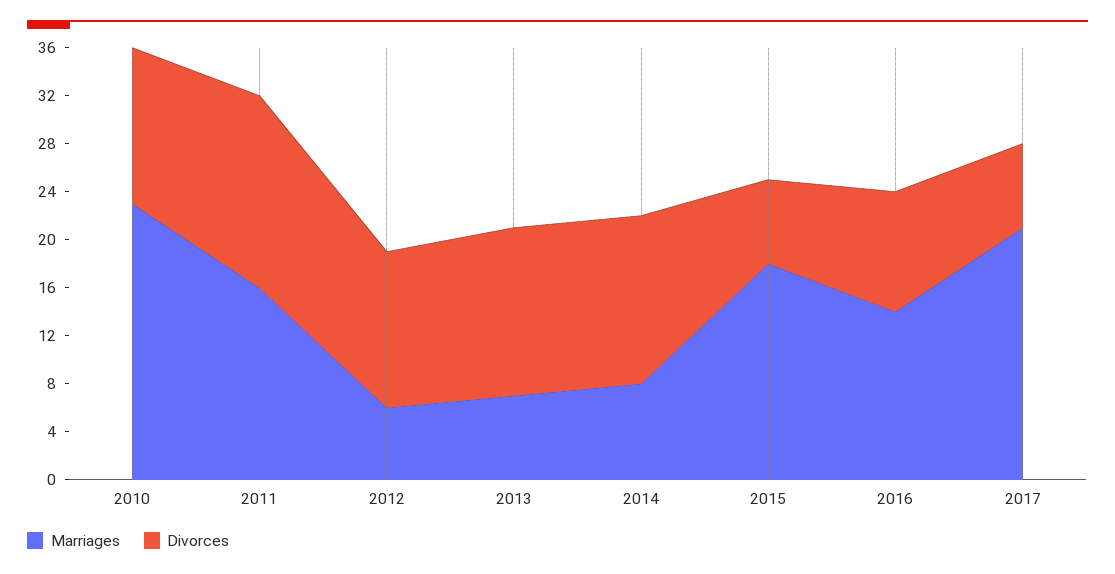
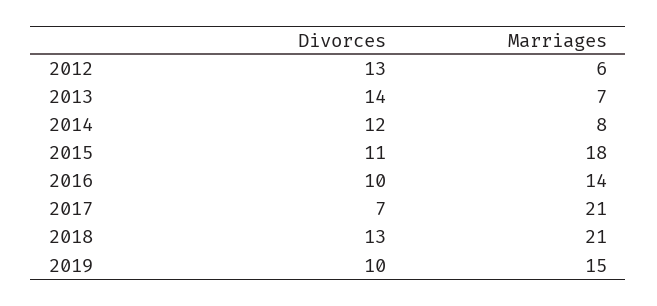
Marriages, 2010: 23 -> none
Divorces, 2010: 13 -> none
Marriages, 2011: 16 -> none
Divorces, 2011: 16 -> none
Divorces, 2014: 14 -> 12
Divorces, 2015: 7 -> 11
Divorces, 2018: none -> 13
Marriages, 2018: none -> 21
Divorces, 2019: none -> 10
Marriages, 2019: none -> 15

